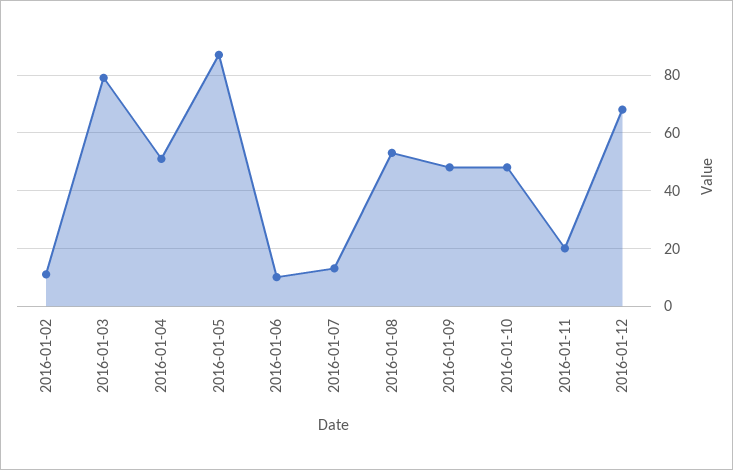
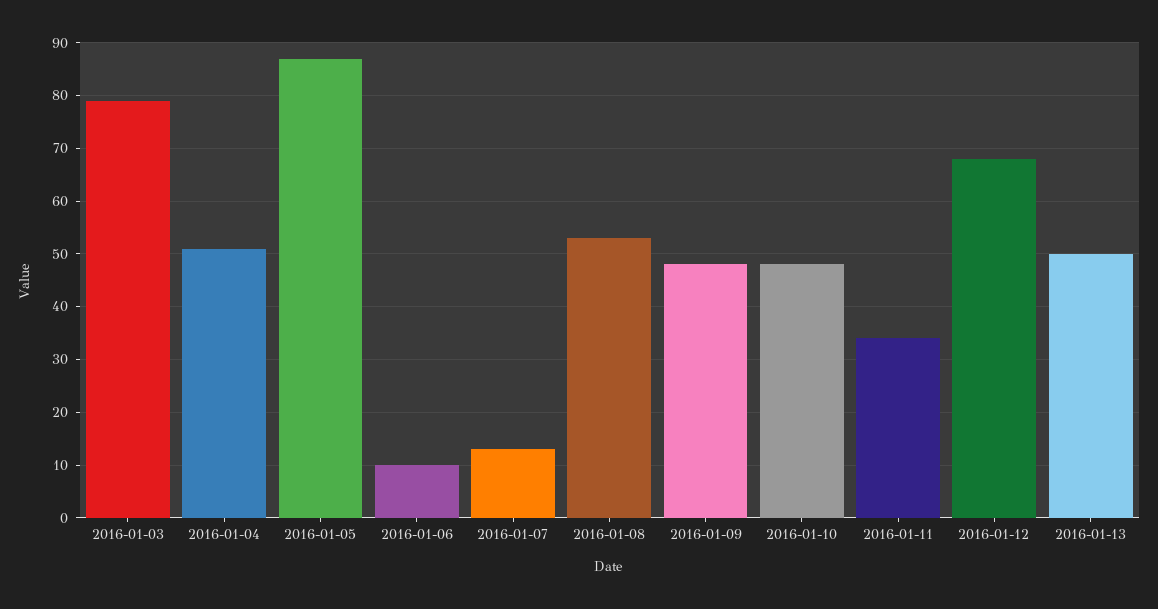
2016-01-02: 10 -> none
2016-01-11: 20 -> 35
2016-01-13: none -> 50

